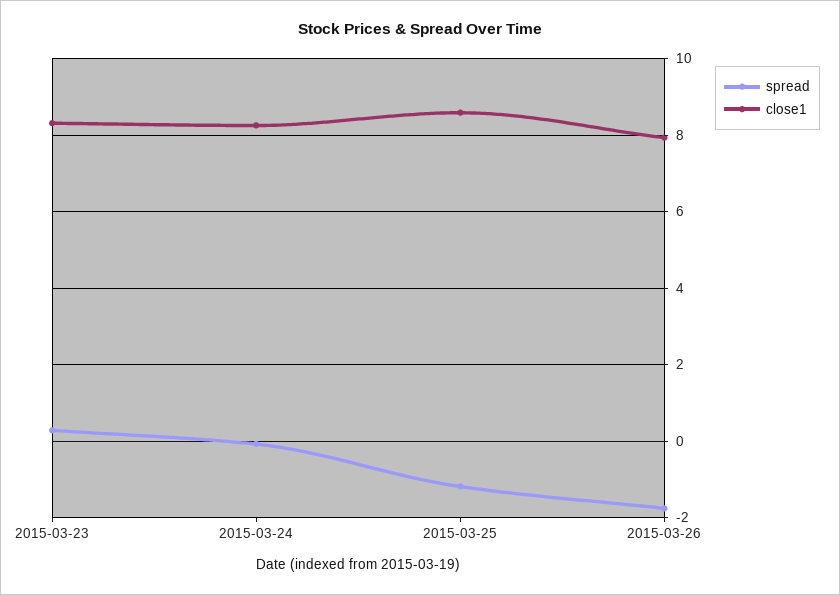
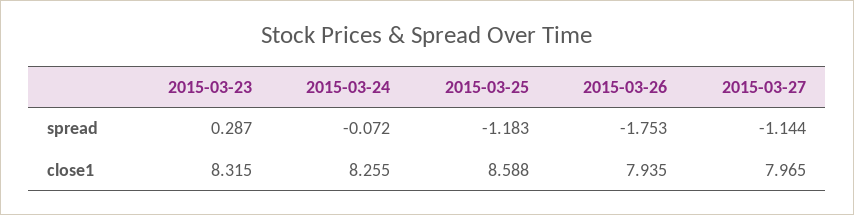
spread, 2015-03-27: none -> -1.144
close1, 2015-03-27: none -> 7.965

